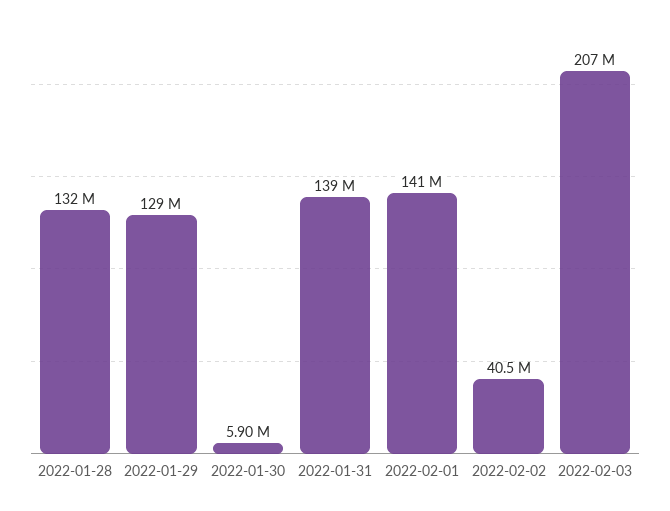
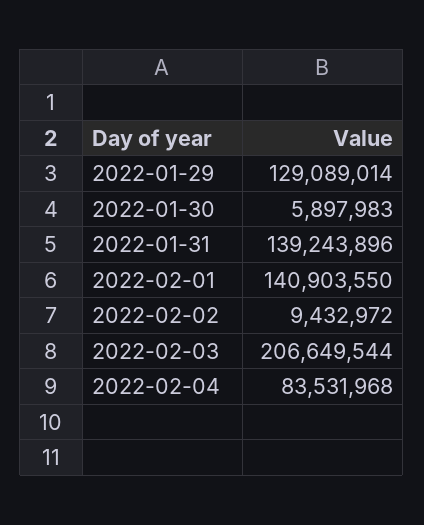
2022-01-28: 132000000 -> none
2022-02-02: 40500000 -> 9432972
2022-02-04: none -> 83531968

